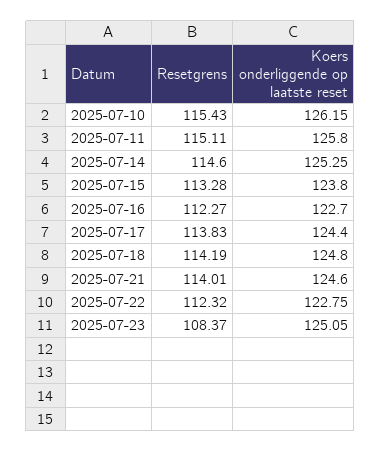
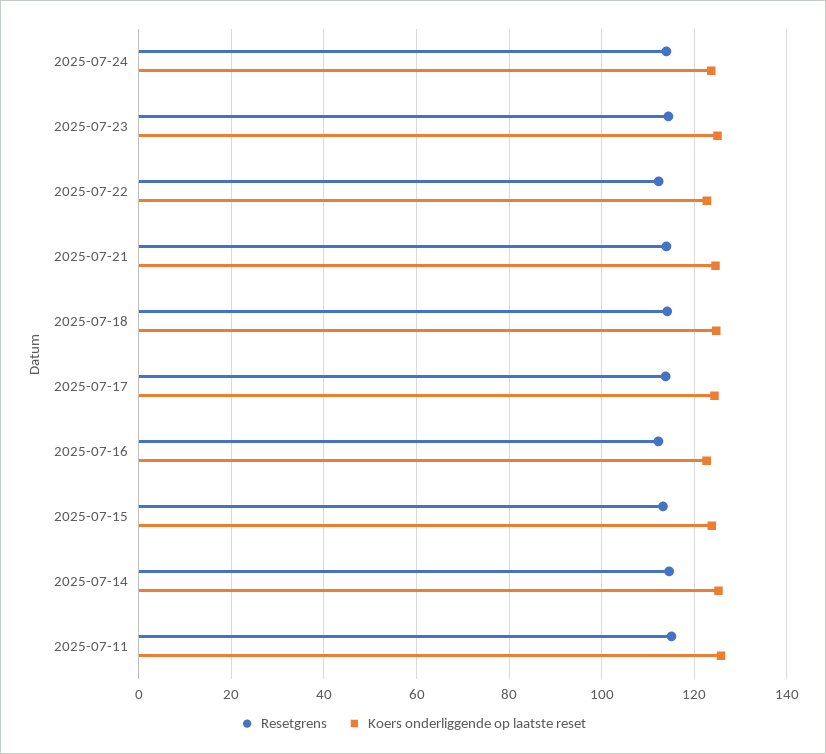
Resetgrens, 2025-07-10: 115.43 -> none
Koers onderliggende op laatste reset, 2025-07-10: 126.15 -> none
Resetgrens, 2025-07-23: 108.37 -> 114
Resetgrens, 2025-07-24: none -> 114
Koers onderliggende op laatste reset, 2025-07-24: none -> 124

